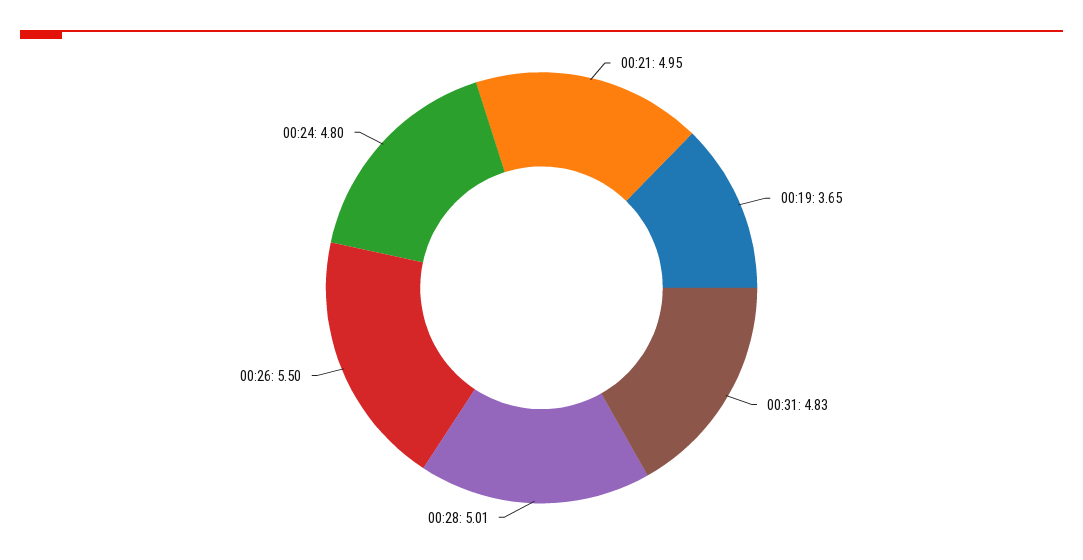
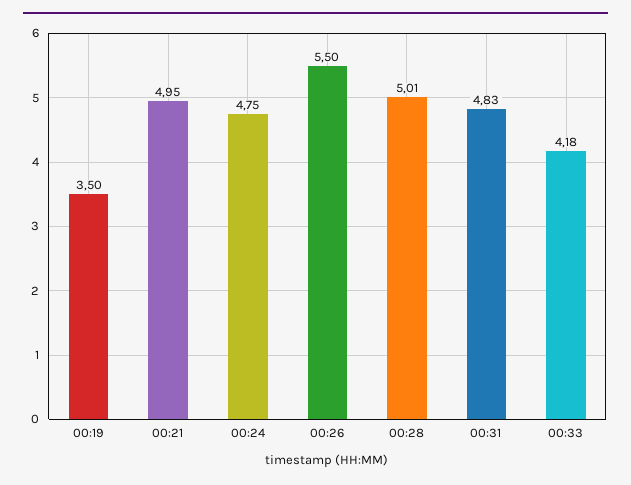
00:19: 3.65 -> 3.5
00:24: 4.8 -> 4.75
00:33: none -> 4.18

